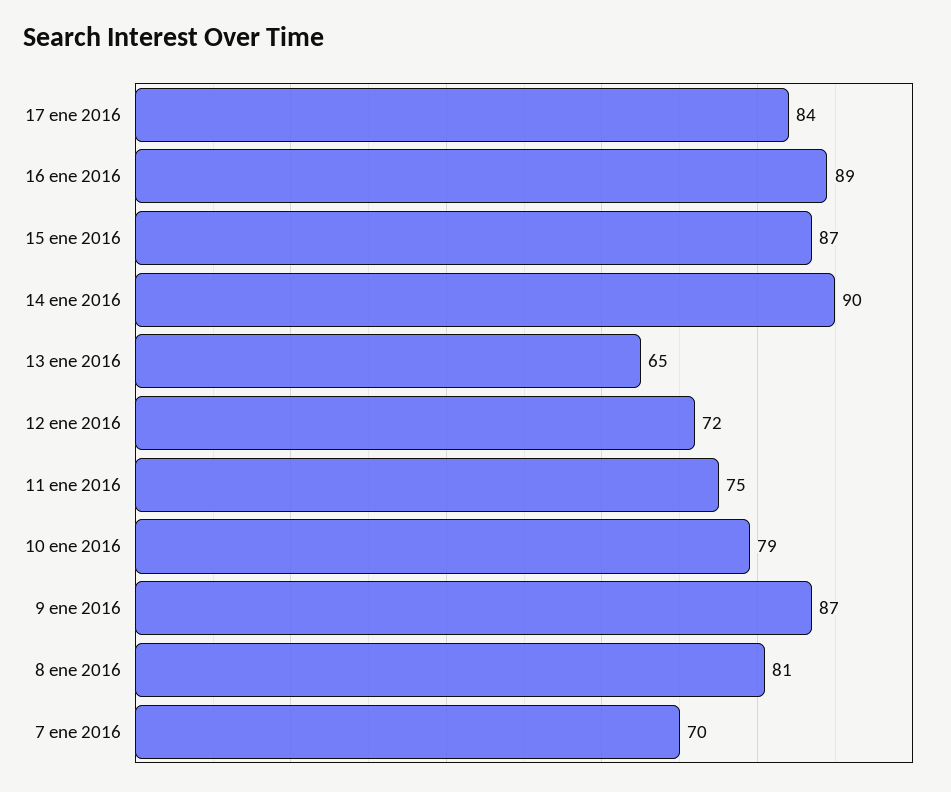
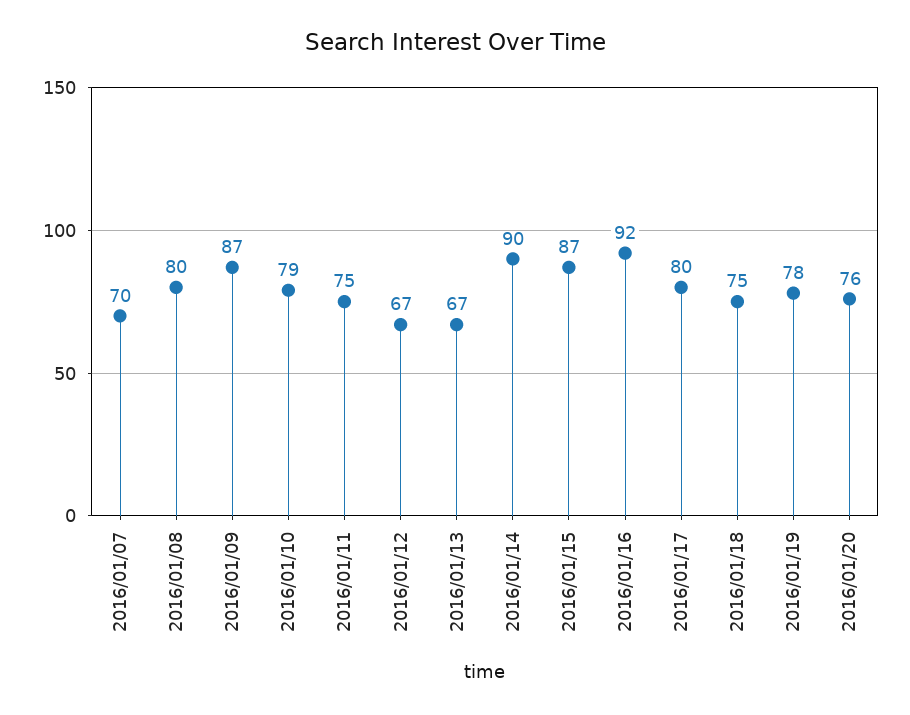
17 ene 2016: 84 -> 80
16 ene 2016: 89 -> 92
13 ene 2016: 65 -> 67
12 ene 2016: 72 -> 67
8 ene 2016: 81 -> 80
2016/01/18: none -> 75
2016/01/19: none -> 78
2016/01/20: none -> 76

